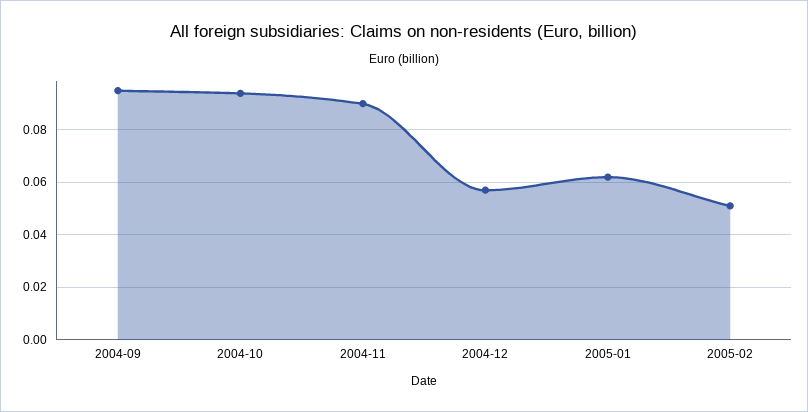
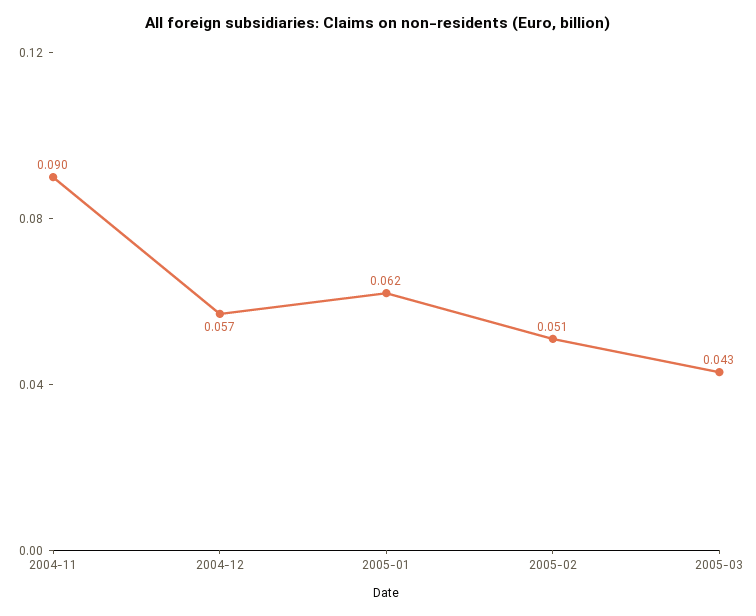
2004-09: 0.095 -> none
2004-10: 0.095 -> none
2005-03: none -> 0.043

